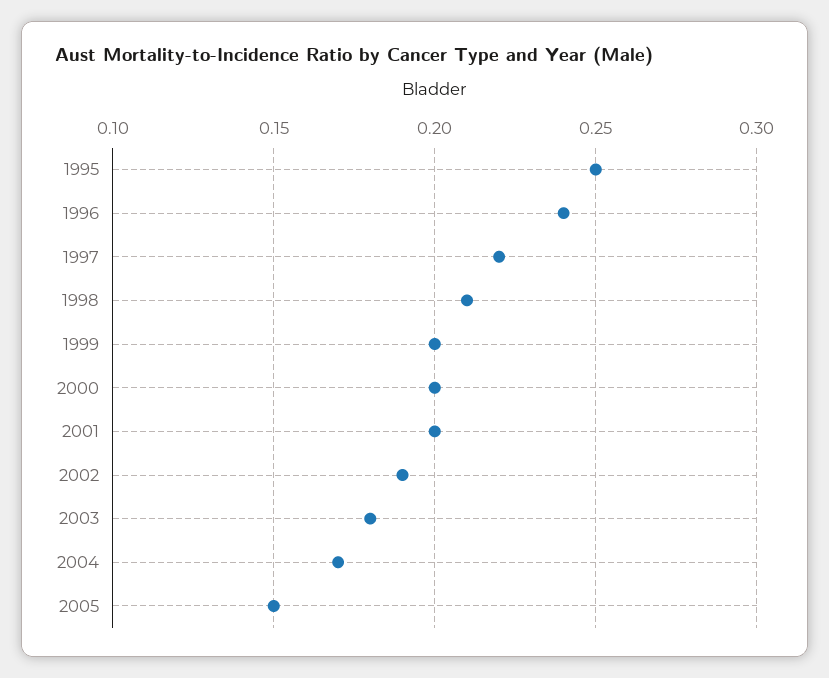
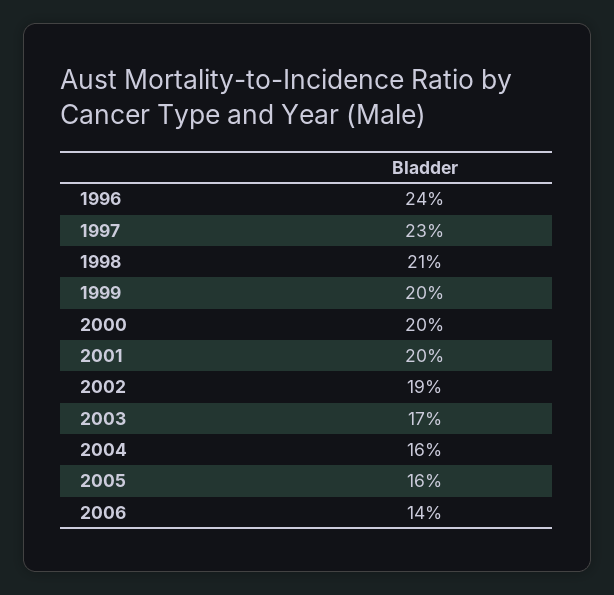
1995: 0.25 -> none
1997: 0.22 -> 0.23
2003: 0.18 -> 0.17
2004: 0.17 -> 0.16
2005: 0.15 -> 0.16
2006: none -> 0.14

